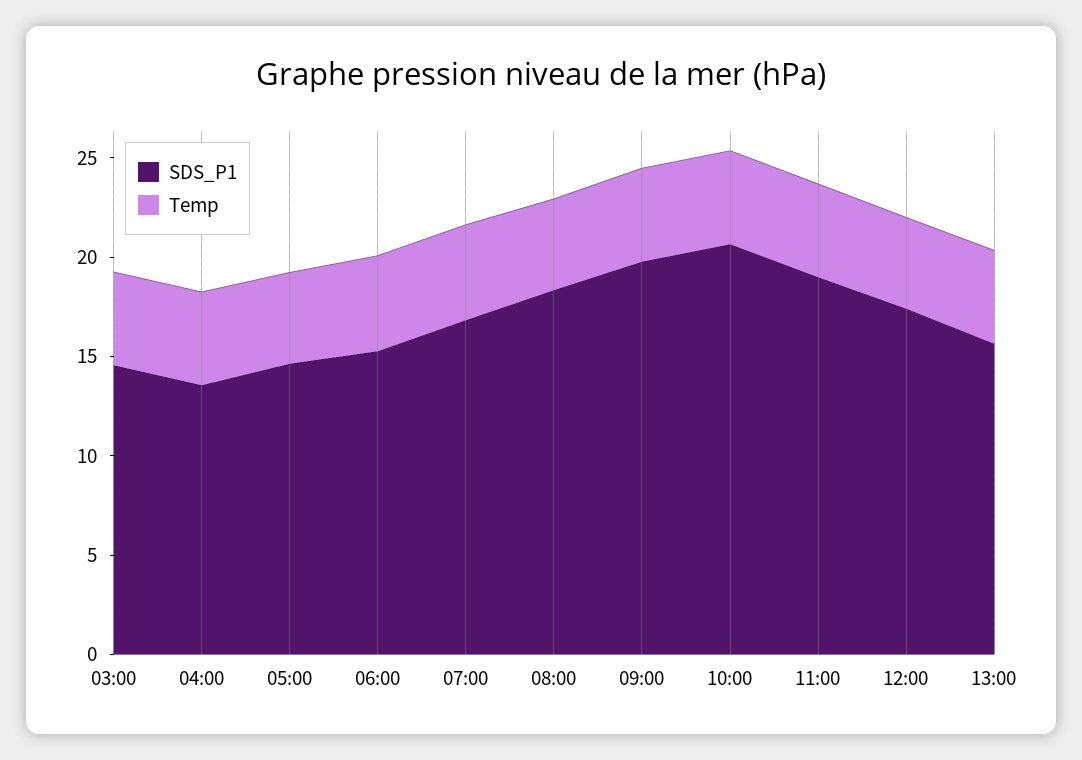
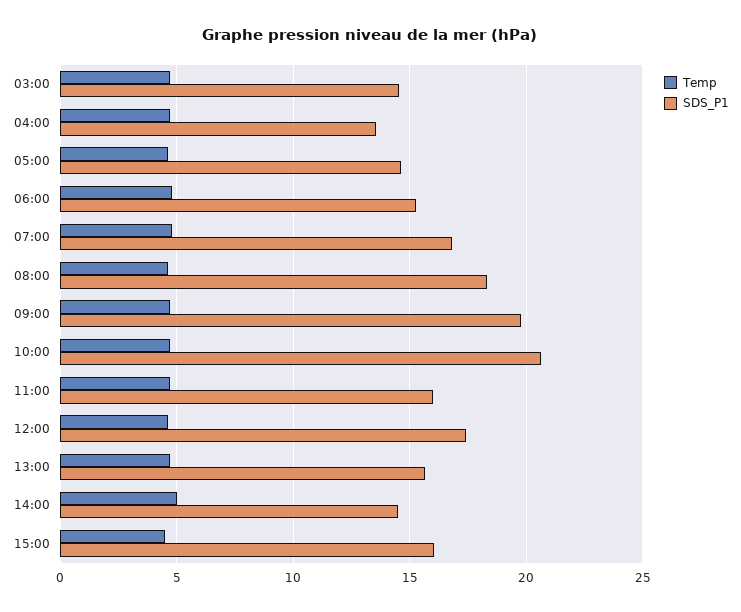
SDS_P1, 11:00: 19 -> 16
Temp, 14:00: none -> 5
SDS_P1, 14:00: none -> 14.5
Temp, 15:00: none -> 4.5
SDS_P1, 15:00: none -> 16

